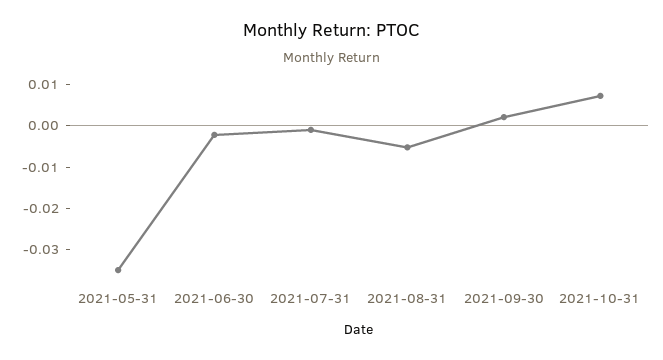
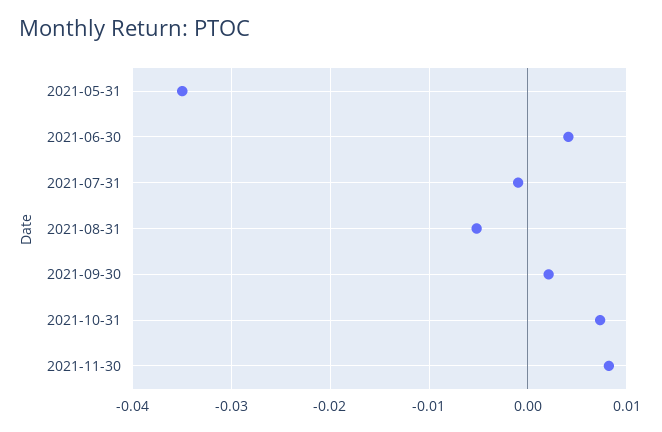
2021-06-30: -0.002 -> 0.004
2021-11-30: none -> 0.008

